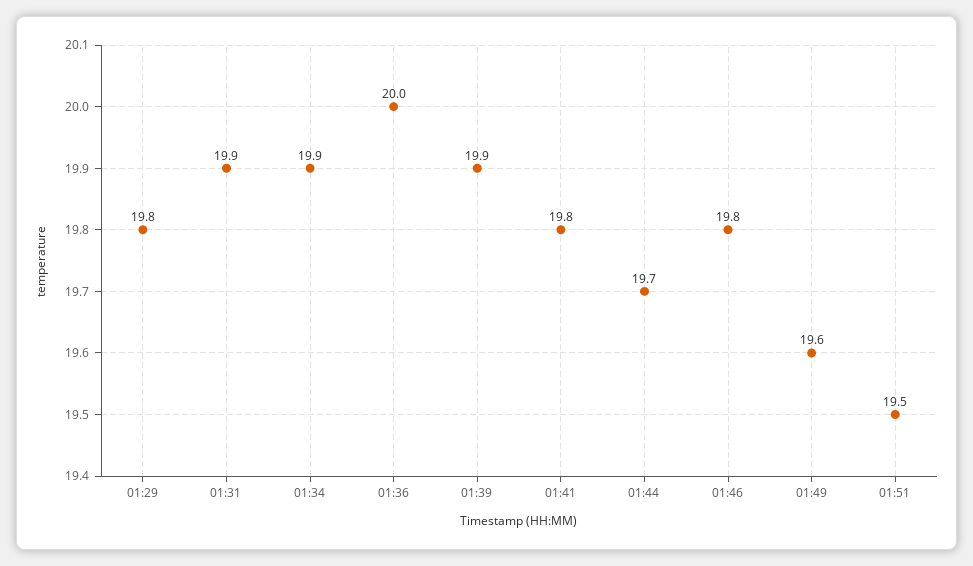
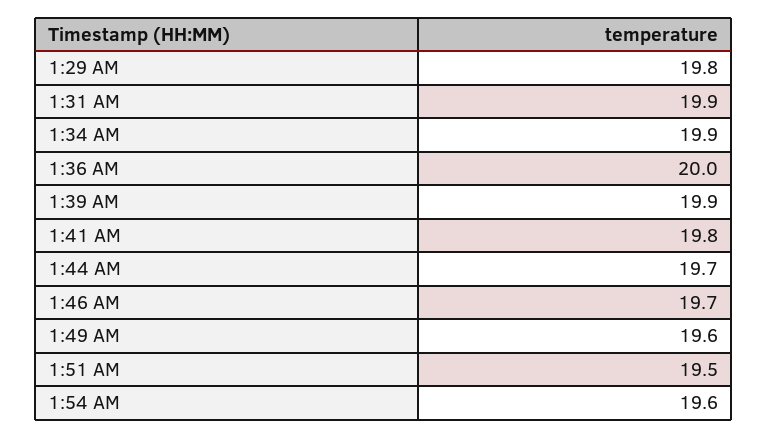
01:46: 19.8 -> 19.7
1:54 AM: none -> 19.6

